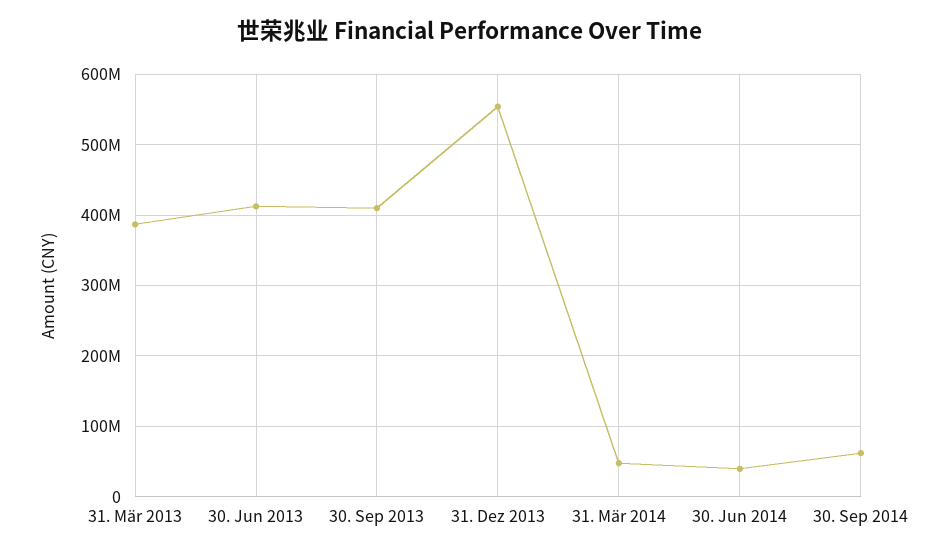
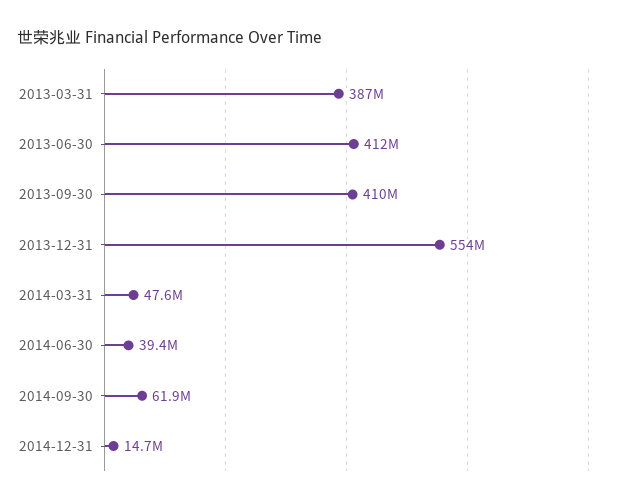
2014-12-31: none -> 14700000

